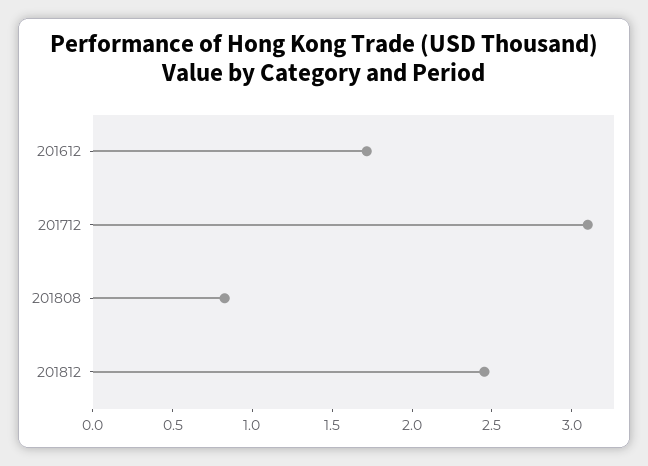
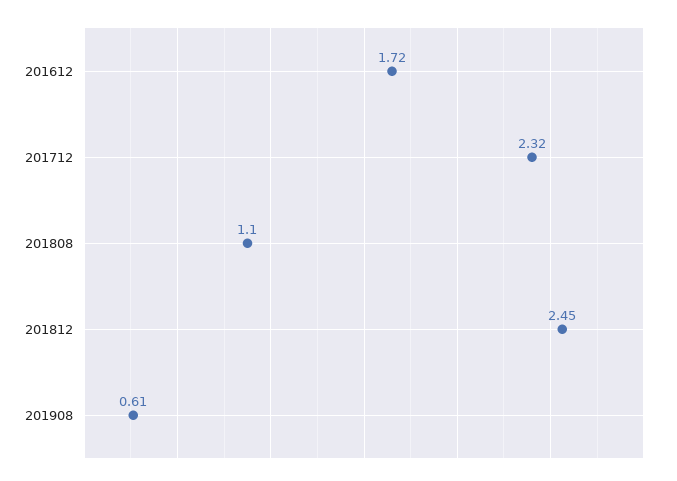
201712: 3.1 -> 2.32
201808: 0.8 -> 1.1
201908: none -> 0.61

